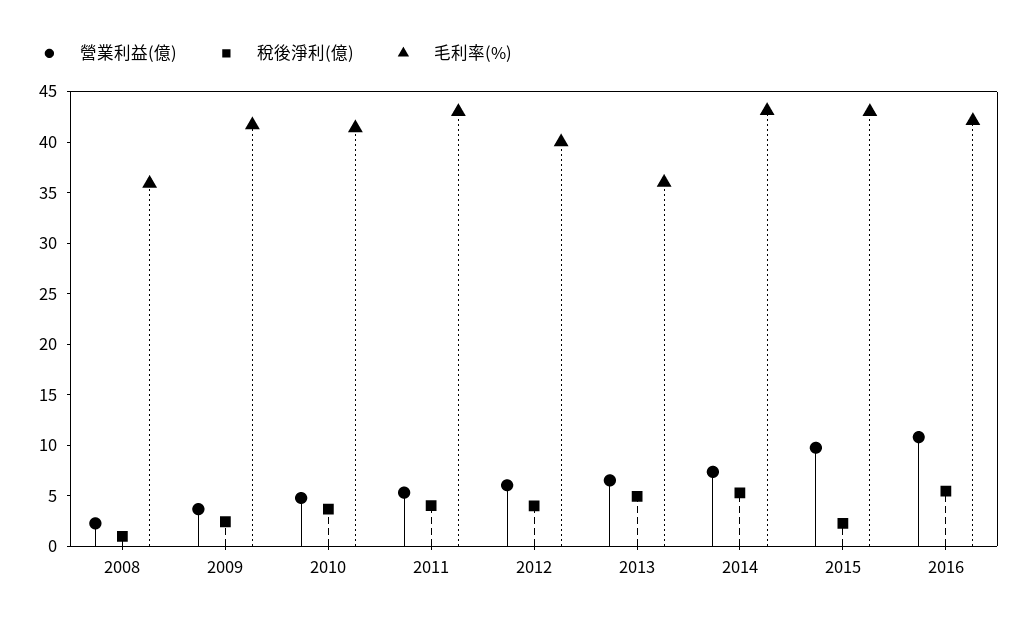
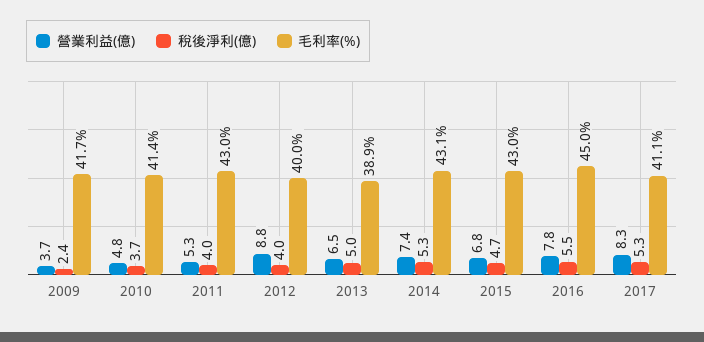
營業利益(億), 2008: 2 -> none
稅後淨利(億), 2008: 1 -> none
毛利率(%), 2008: 36 -> none
營業利益(億), 2012: 6 -> 8.8
毛利率(%), 2013: 36 -> 38.9
營業利益(億), 2015: 10 -> 6.8
稅後淨利(億), 2015: 2 -> 4.7
營業利益(億), 2016: 11 -> 7.8
毛利率(%), 2016: 42 -> 45
營業利益(億), 2017: none -> 8.3
稅後淨利(億), 2017: none -> 5.3
毛利率(%), 2017: none -> 41.1

